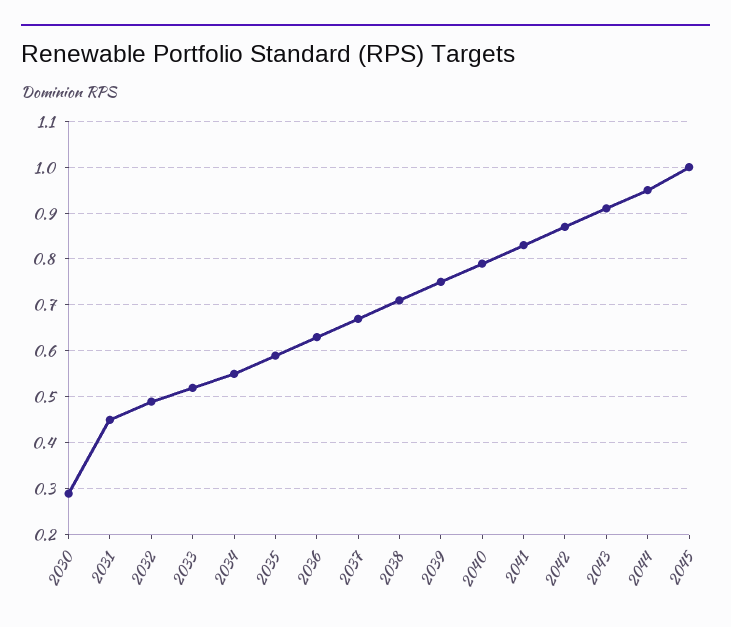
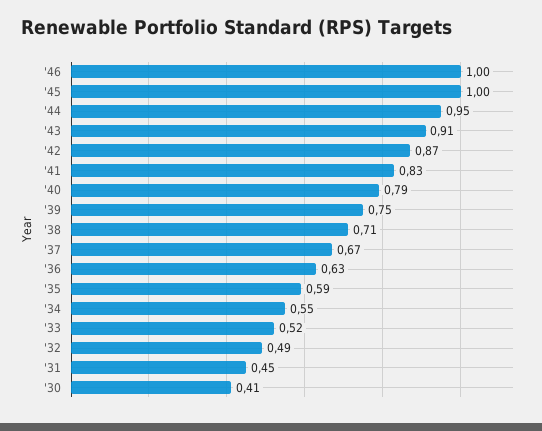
2030: 0.3 -> 0.41
'46: none -> 1

